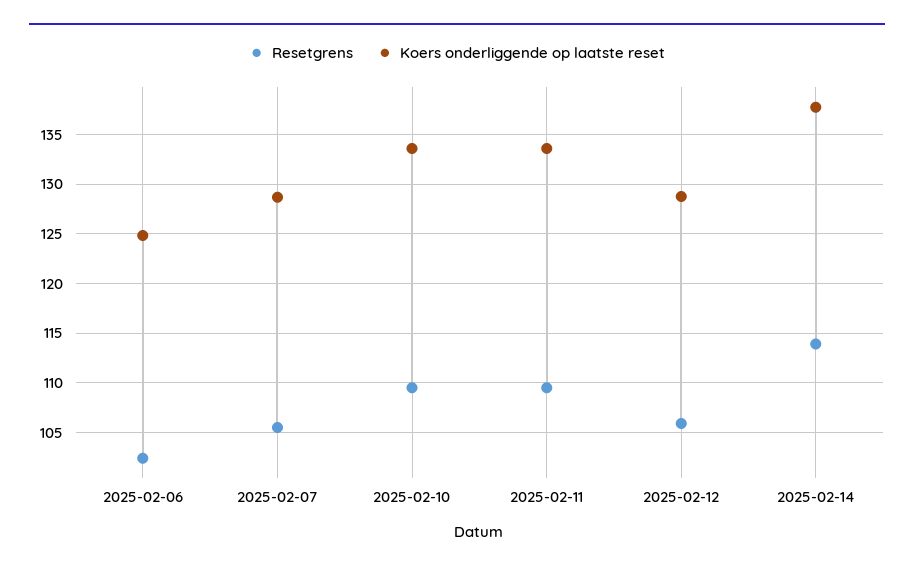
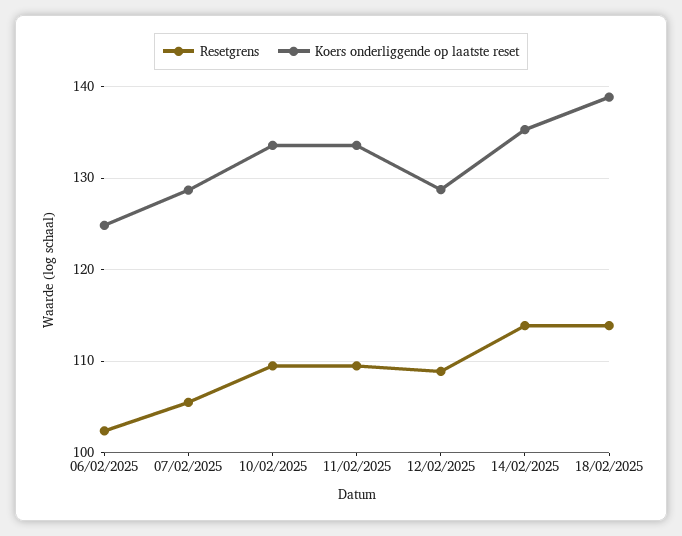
Resetgrens, 2025-02-12: 106 -> 109
Koers onderliggende op laatste reset, 2025-02-14: 138 -> 135
Resetgrens, 18/02/2025: none -> 114
Koers onderliggende op laatste reset, 18/02/2025: none -> 139

